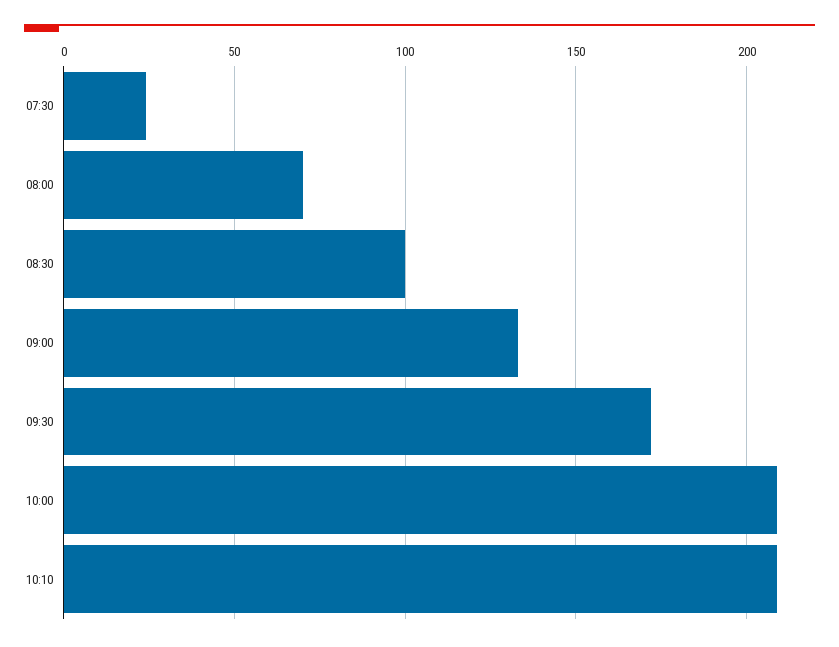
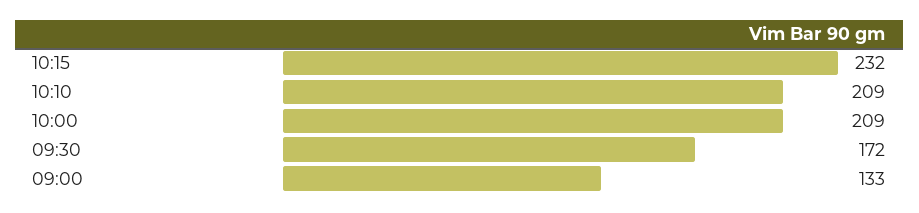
07:30: 25 -> none
08:00: 70 -> none
08:30: 100 -> none
10:15: none -> 232

